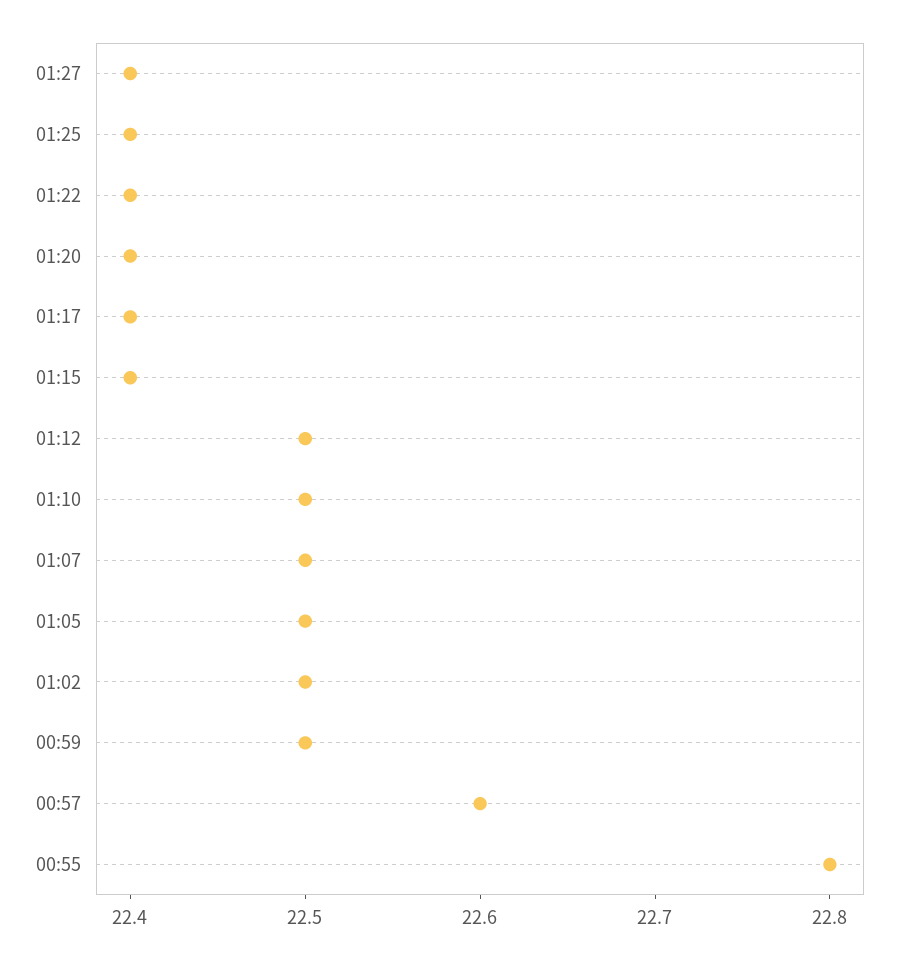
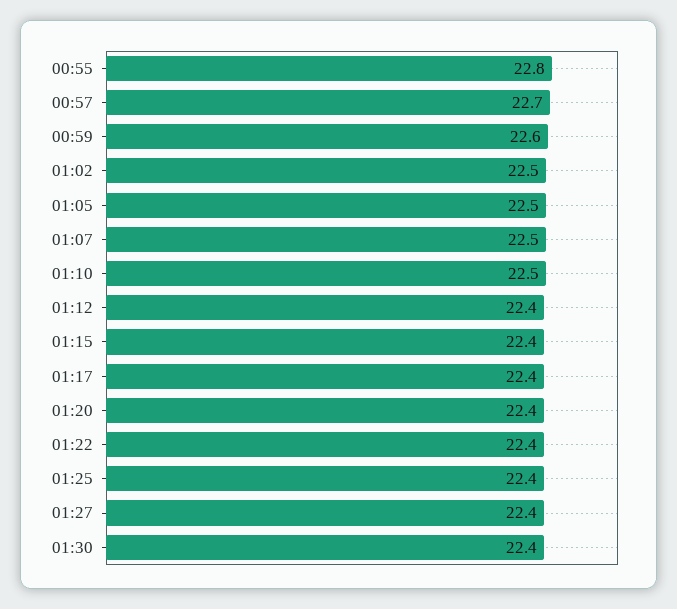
01:12: 22.5 -> 22.4
00:59: 22.5 -> 22.6
00:57: 22.6 -> 22.7
01:30: none -> 22.4

